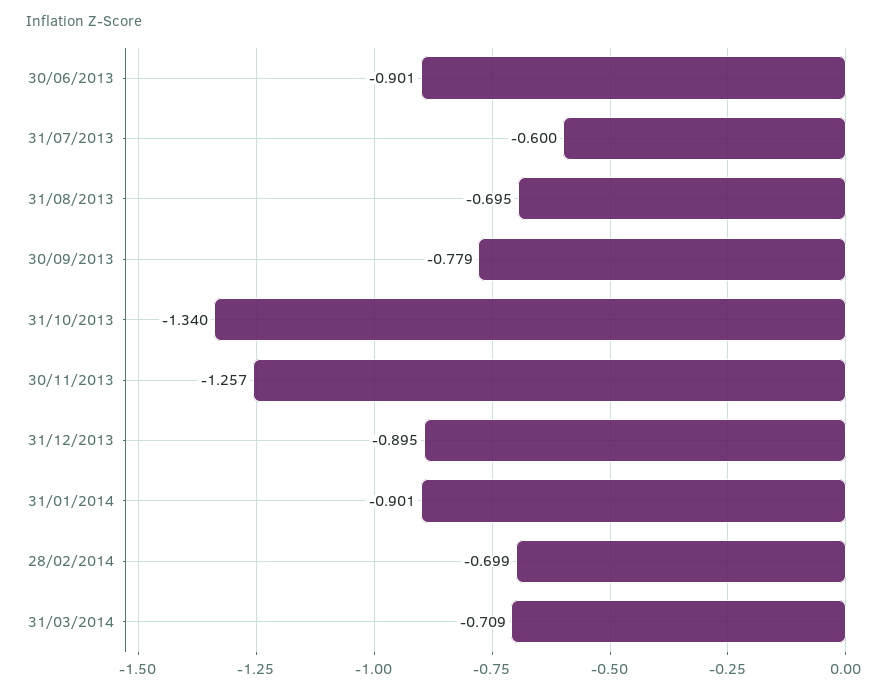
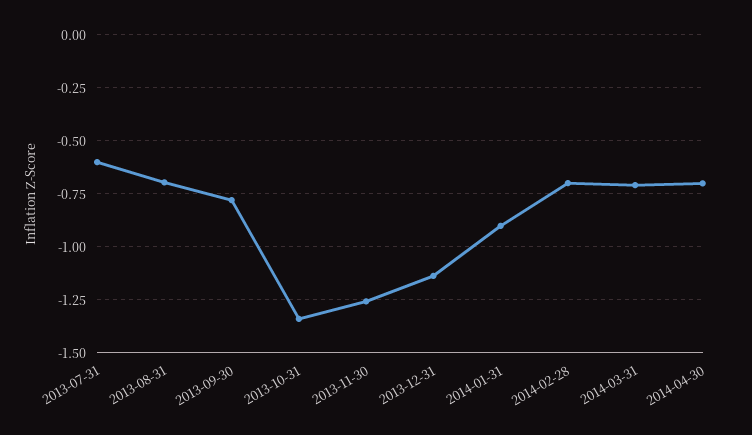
30/06/2013: -0.901 -> none
31/12/2013: -0.895 -> -1.15
2014-04-30: none -> -0.7

